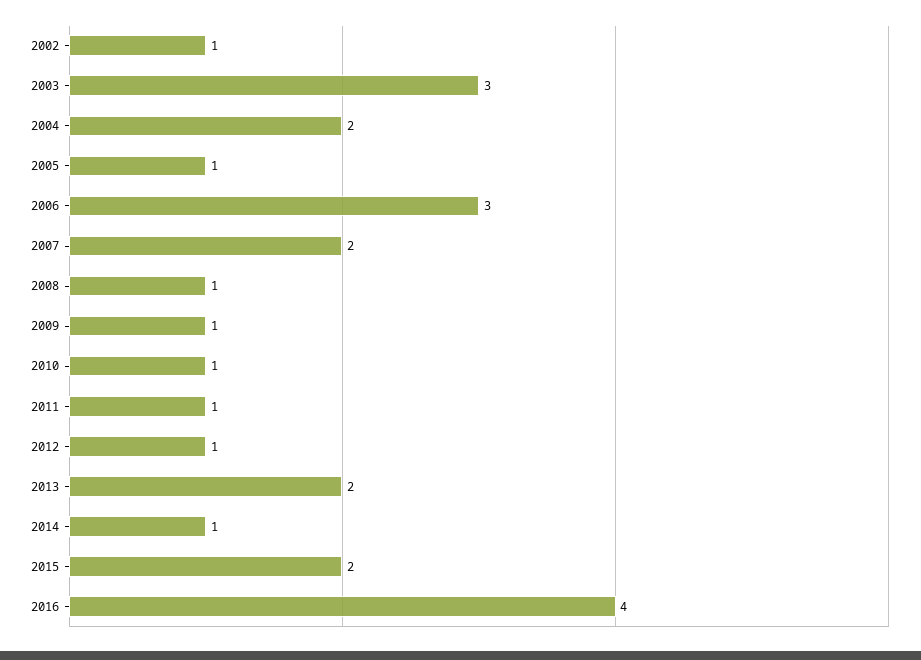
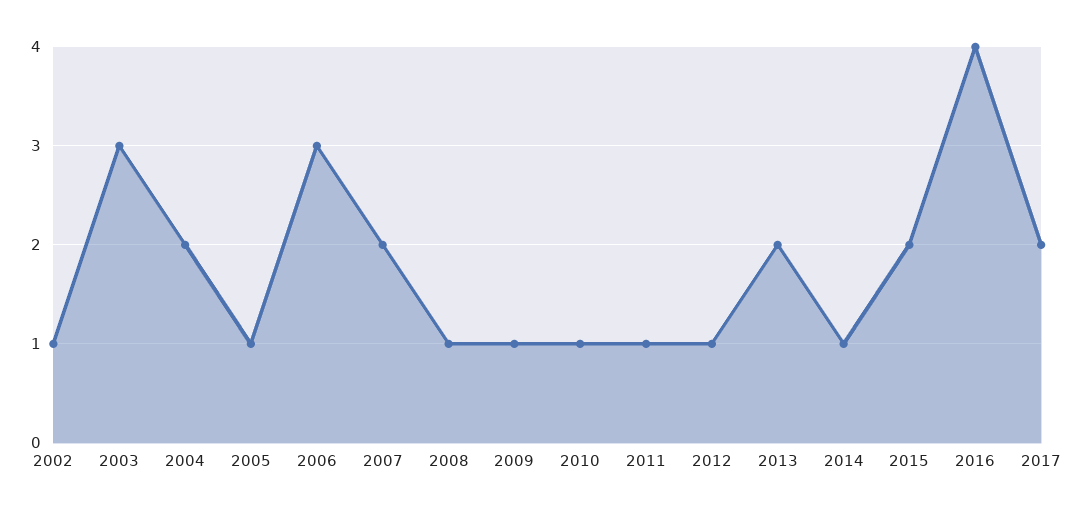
2017: none -> 2

